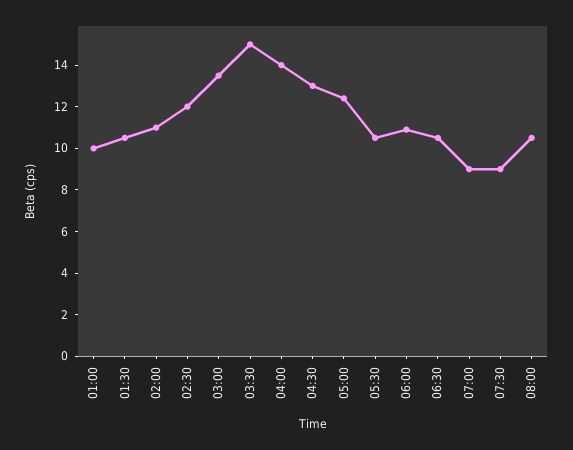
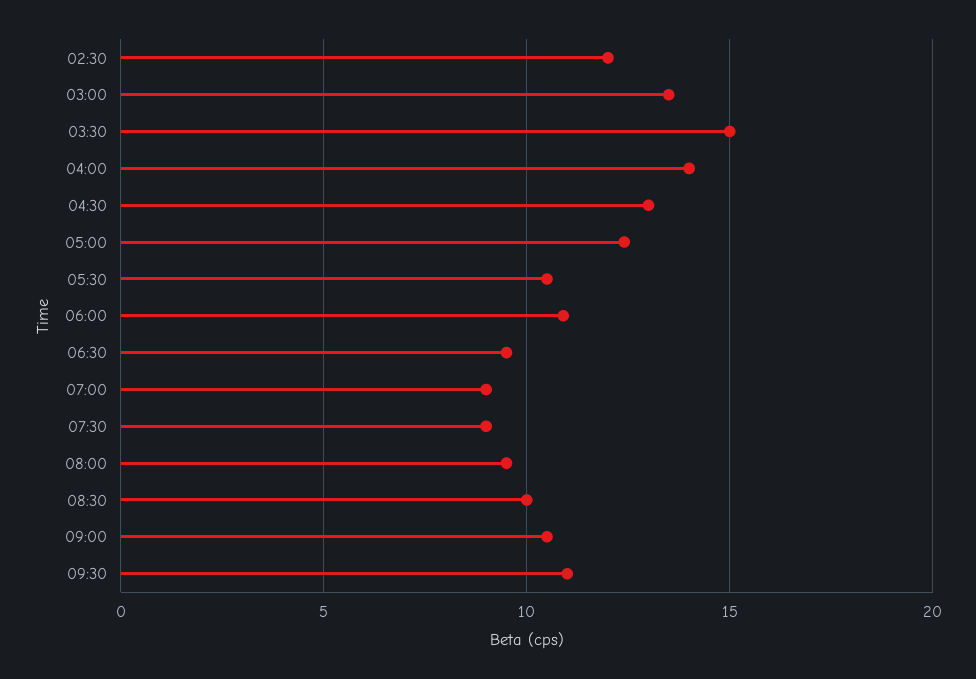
01:00: 10 -> none
01:30: 10.5 -> none
02:00: 11 -> none
06:30: 10.5 -> 9.5
08:00: 10.5 -> 9.5
08:30: none -> 10
09:00: none -> 10.5
09:30: none -> 11

